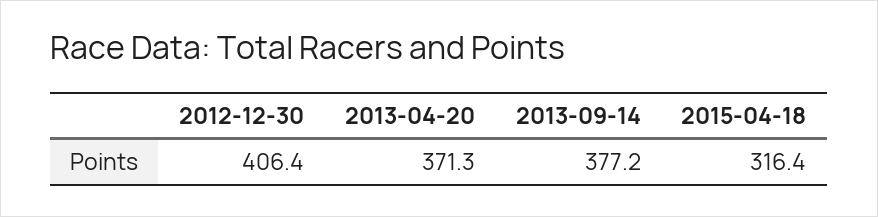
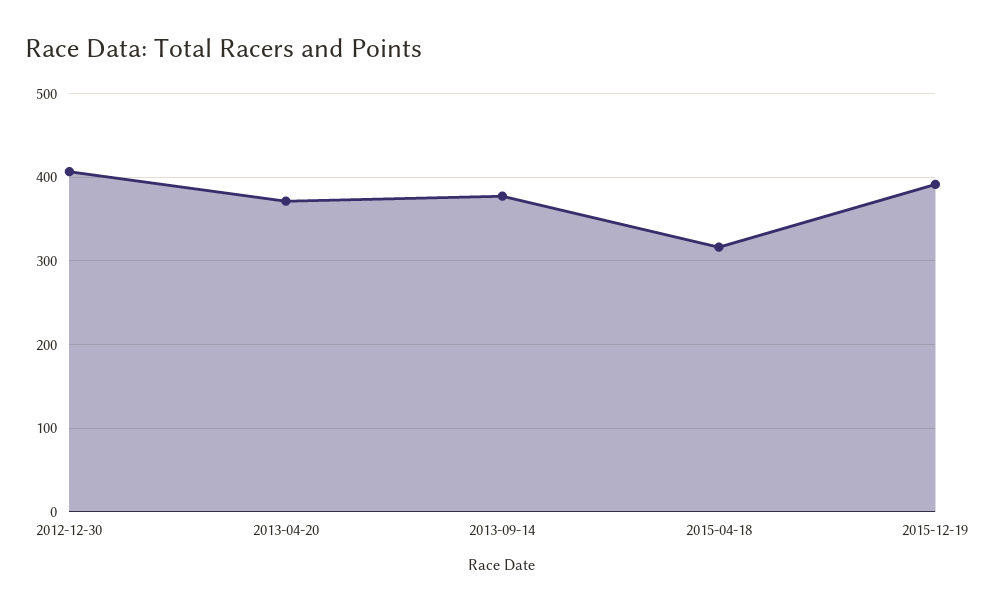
2015-12-19: none -> 390

